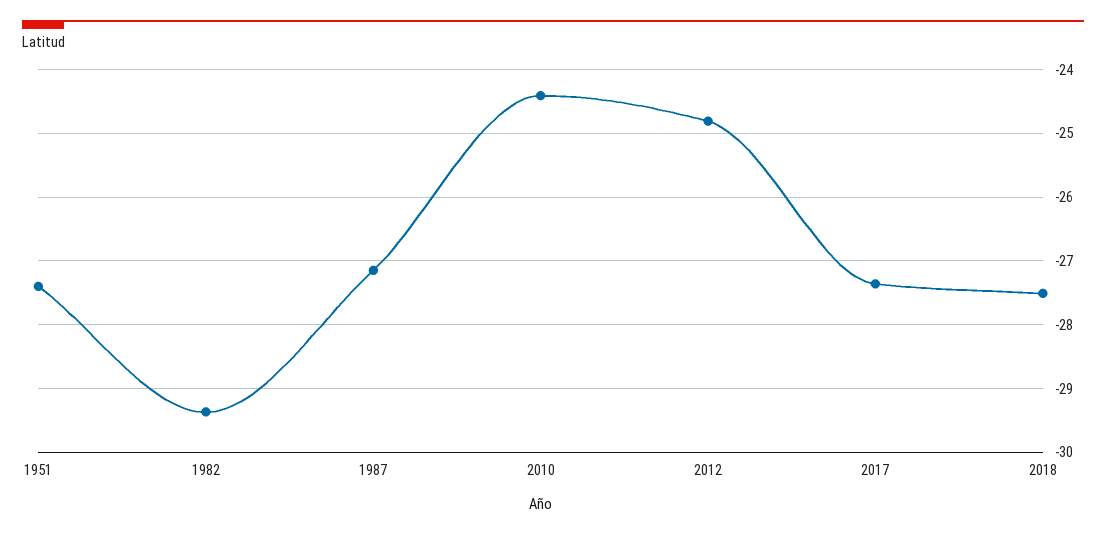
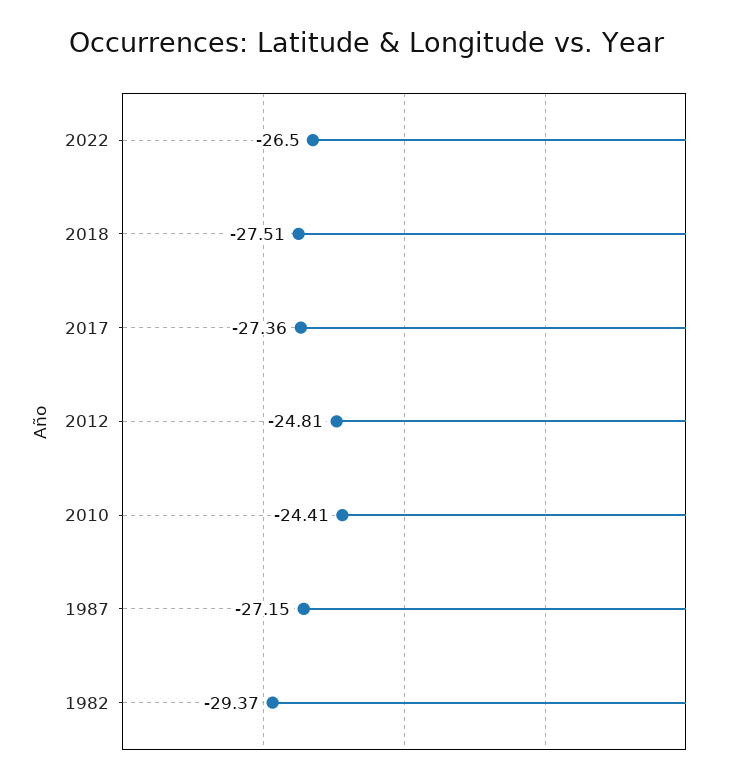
1951: -27.4 -> none
2022: none -> -26.5

